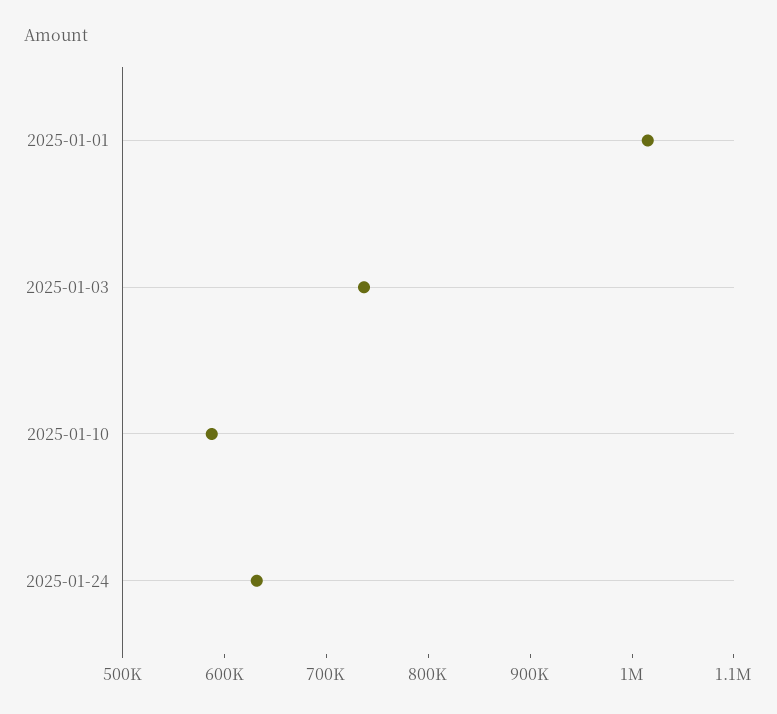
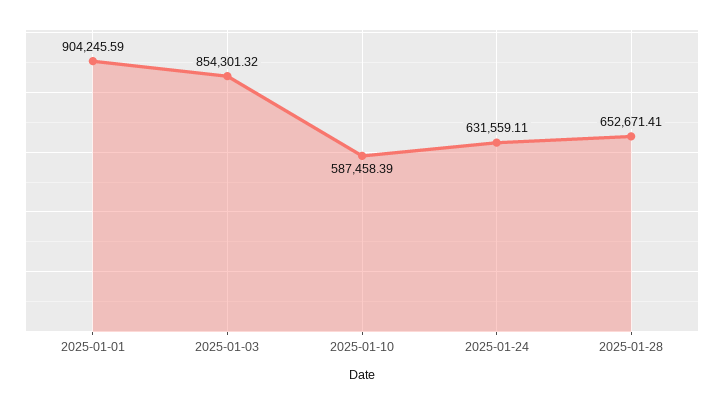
2025-01-01: 1020000 -> 904245.59
2025-01-03: 740000 -> 854301.32
2025-01-28: none -> 652671.41

